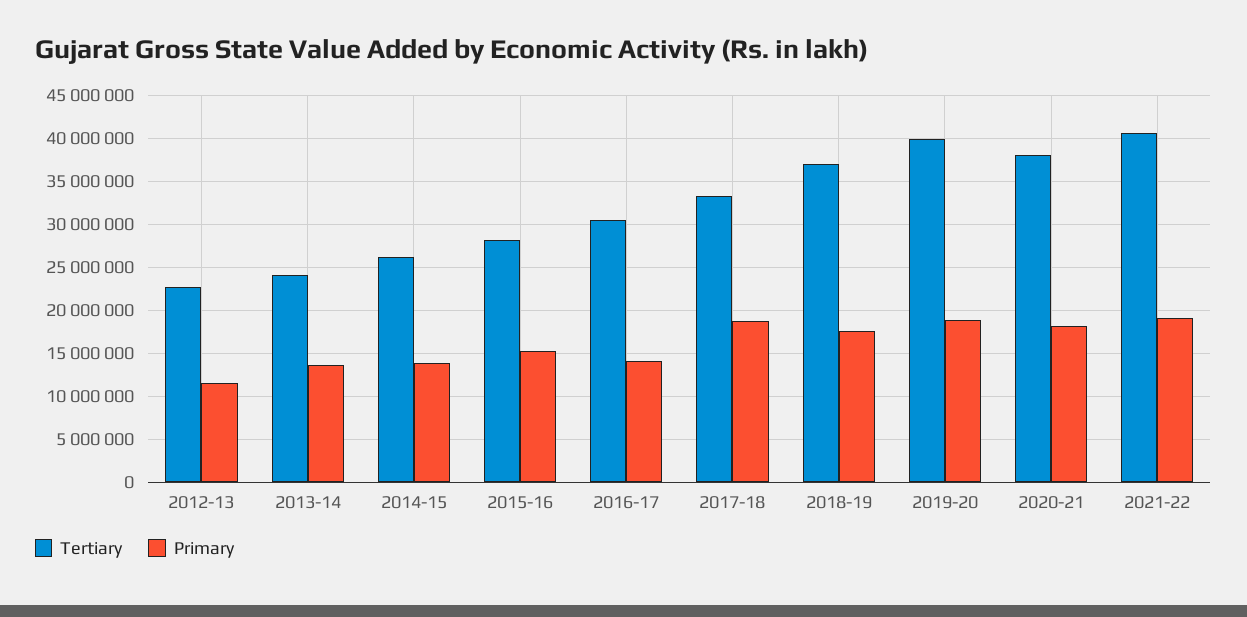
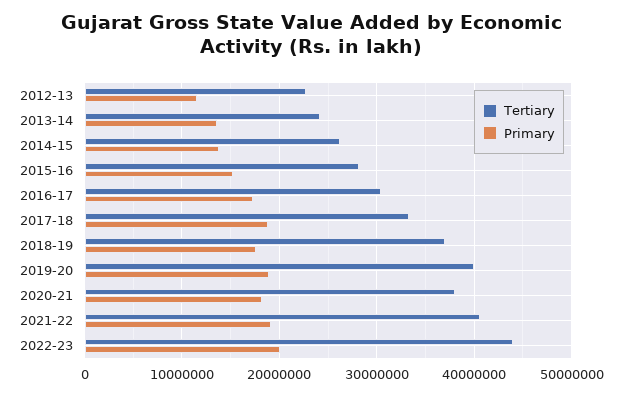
Primary, 2016-17: 14000000 -> 17000000
Tertiary, 2022-23: none -> 44000000
Primary, 2022-23: none -> 20000000

